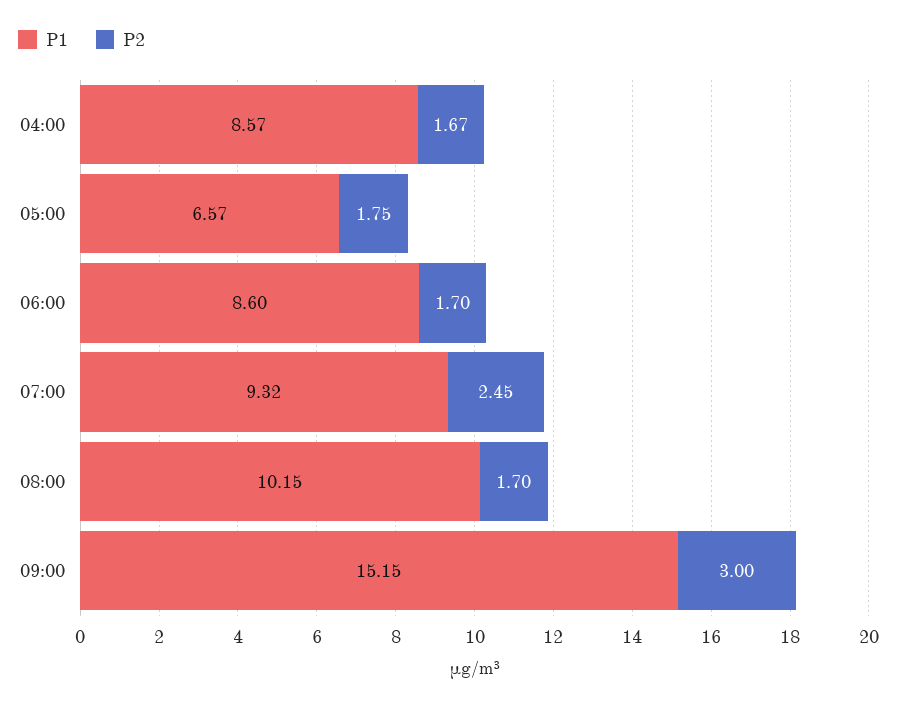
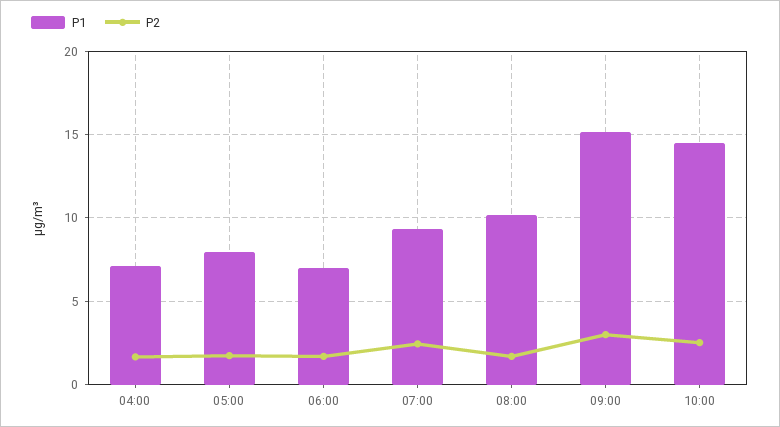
P1, 04:00: 8.57 -> 7
P1, 05:00: 6.57 -> 8
P1, 06:00: 8.6 -> 7
P1, 10:00: none -> 14.5
P2, 10:00: none -> 2.5

